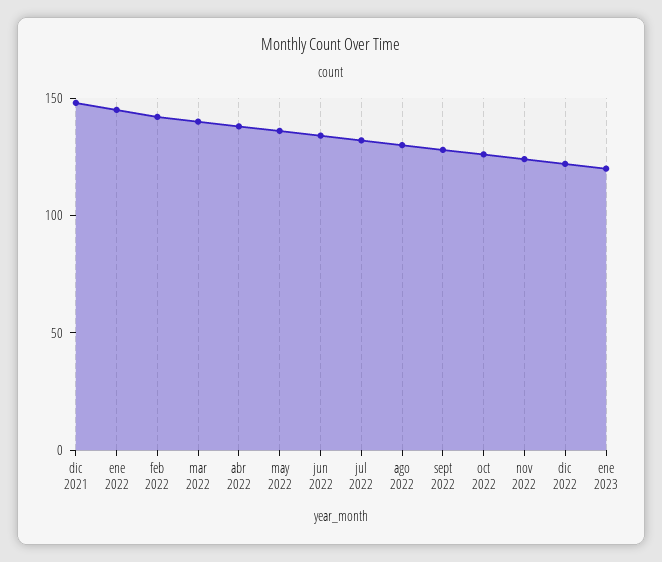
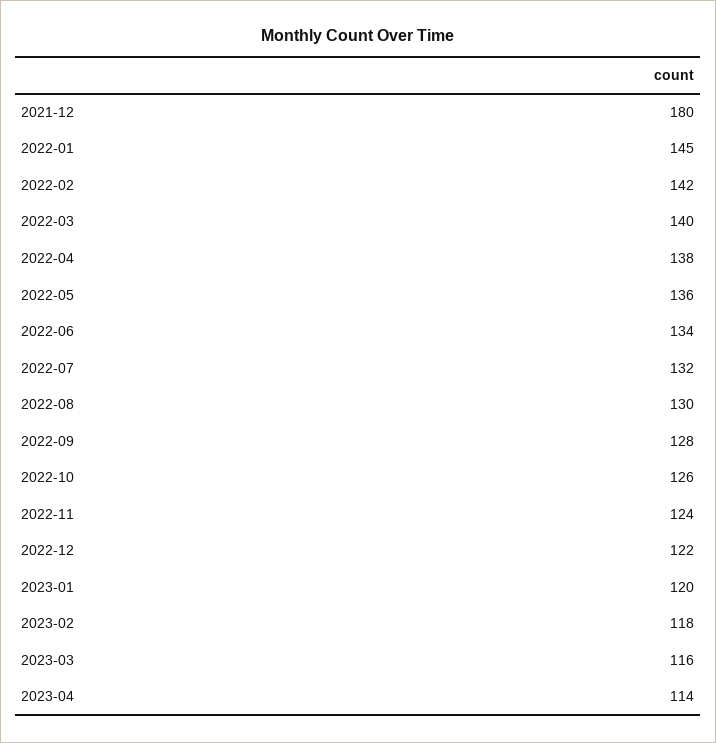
dic 2021: 150 -> 180
2023-02: none -> 118
2023-03: none -> 116
2023-04: none -> 114

